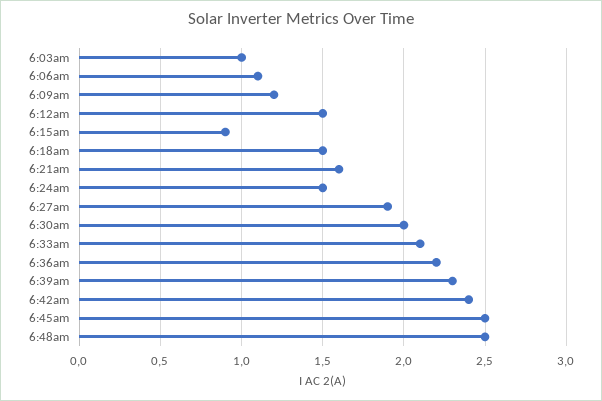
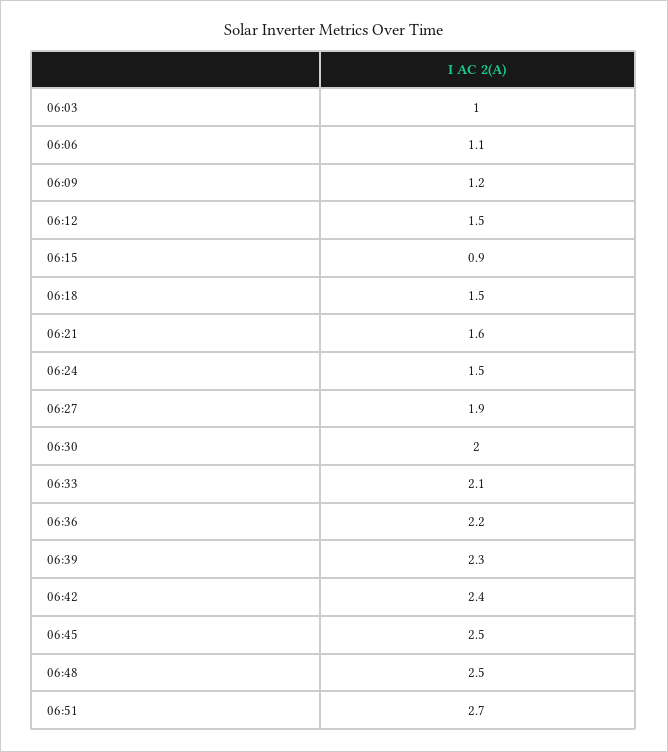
06:51: none -> 2.7

